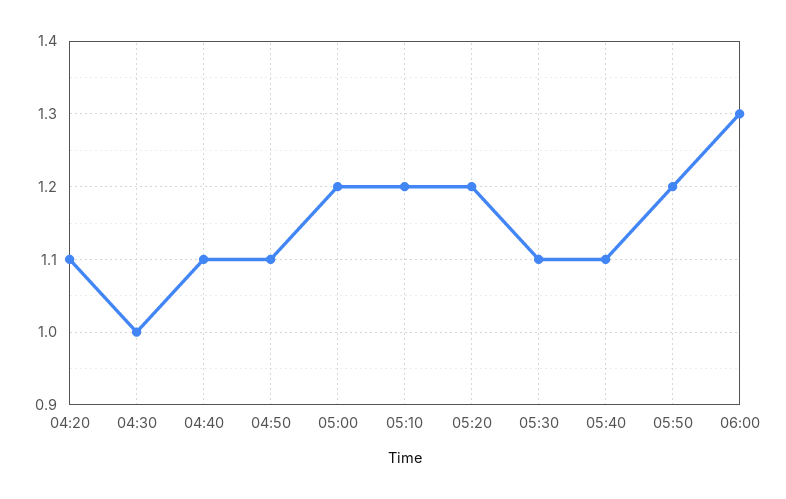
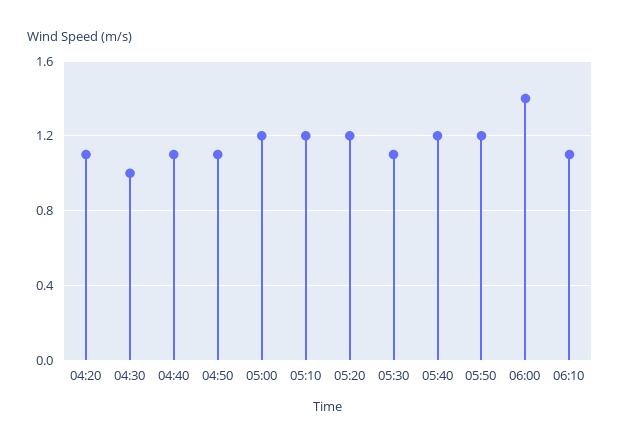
05:40: 1.1 -> 1.2
06:00: 1.3 -> 1.4
06:10: none -> 1.1

